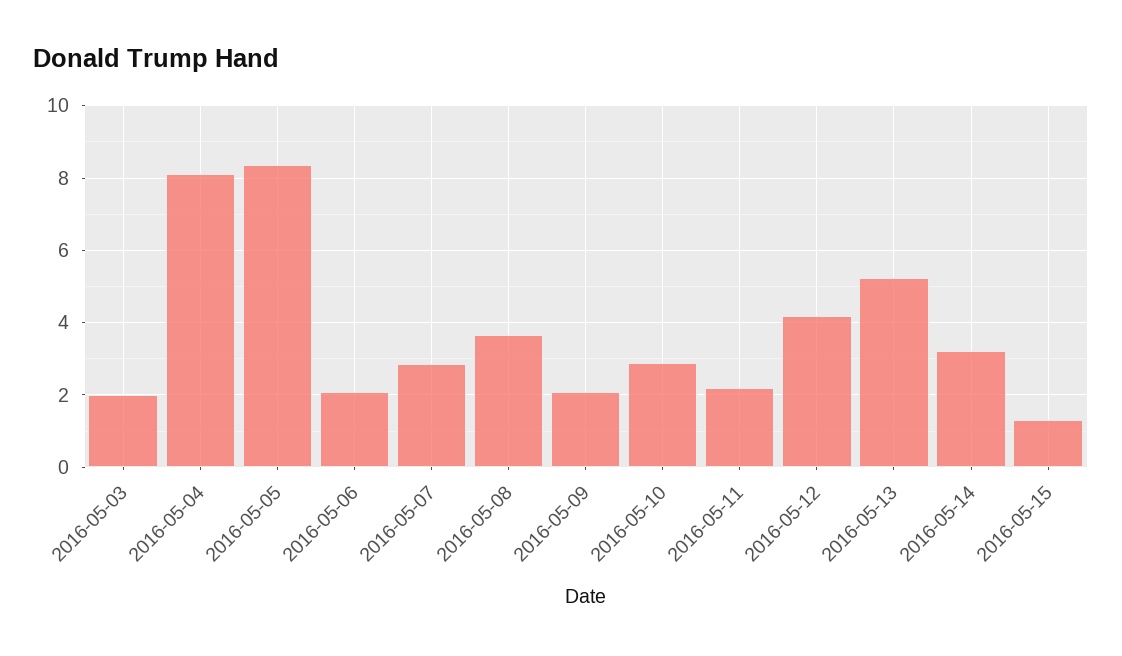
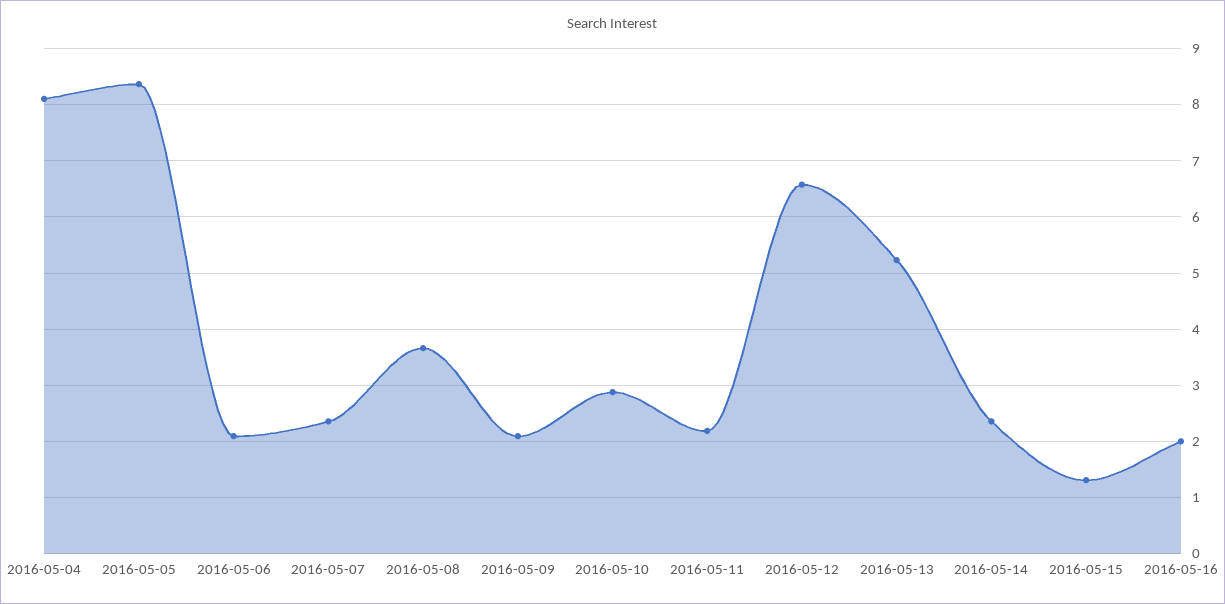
2016-05-03: 2 -> none
2016-05-07: 2.8 -> 2.4
2016-05-12: 4.2 -> 6.6
2016-05-14: 3.2 -> 2.4
2016-05-16: none -> 2

